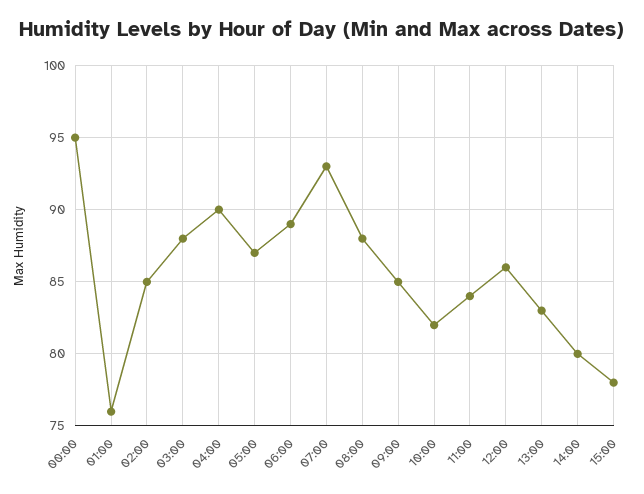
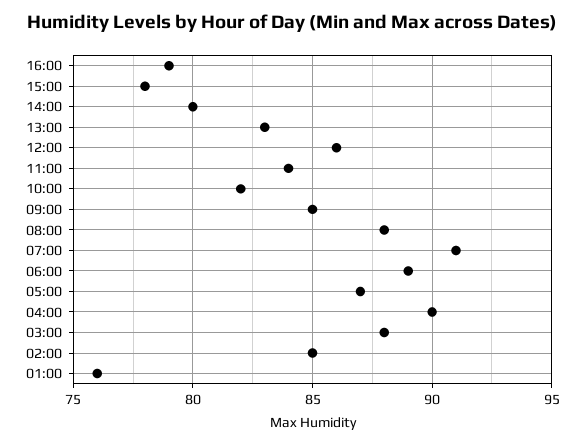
00:00: 95 -> none
07:00: 93 -> 91
16:00: none -> 79

